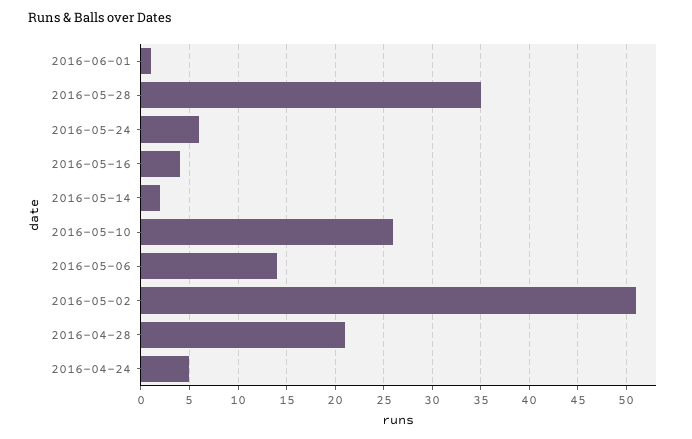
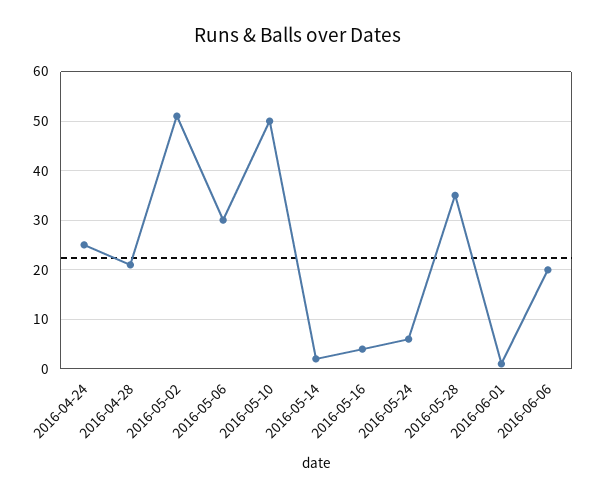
2016-05-10: 26 -> 50
2016-05-06: 14 -> 30
2016-04-24: 5 -> 25
2016-06-06: none -> 20

